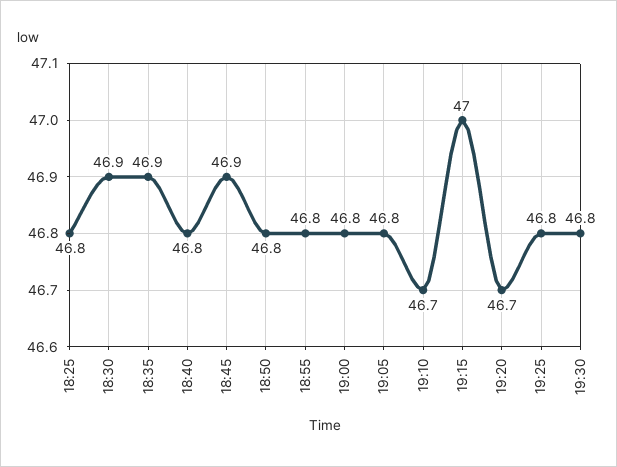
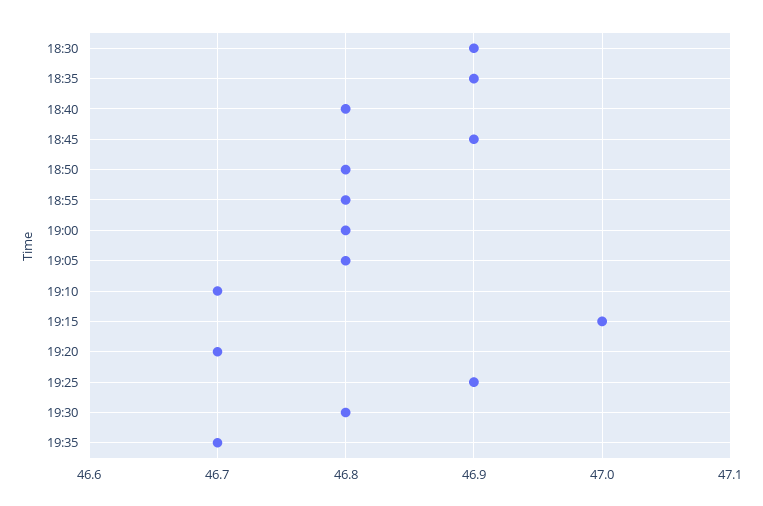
18:25: 46.8 -> none
19:25: 46.8 -> 46.9
19:35: none -> 46.7

